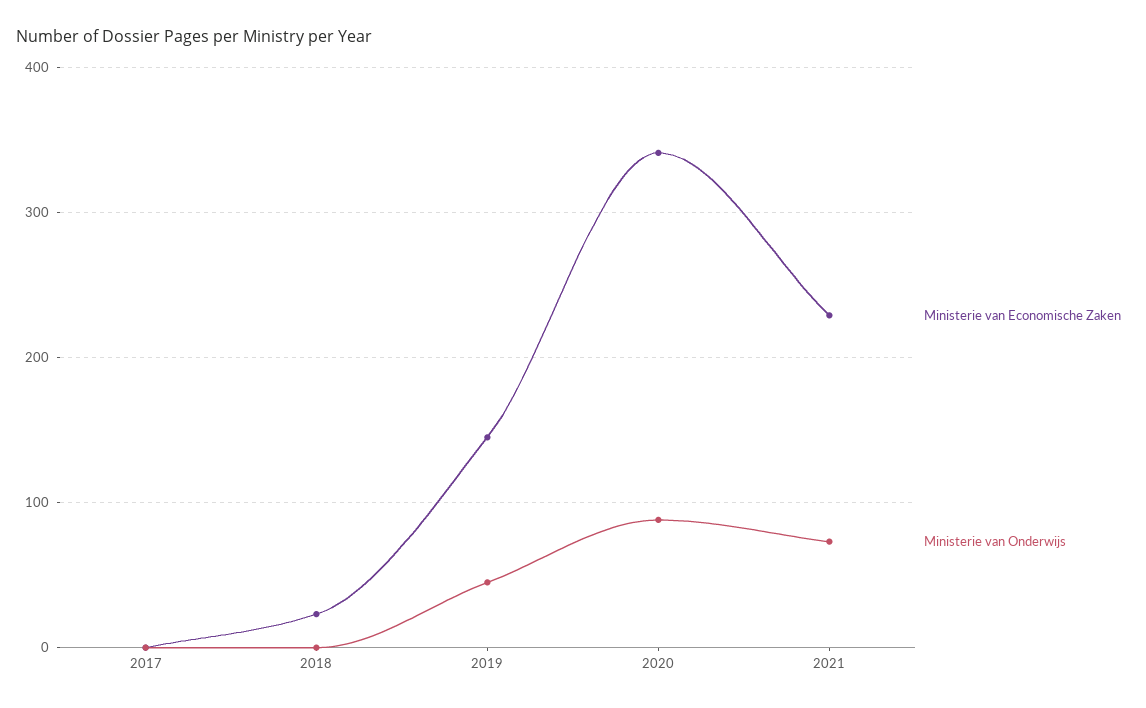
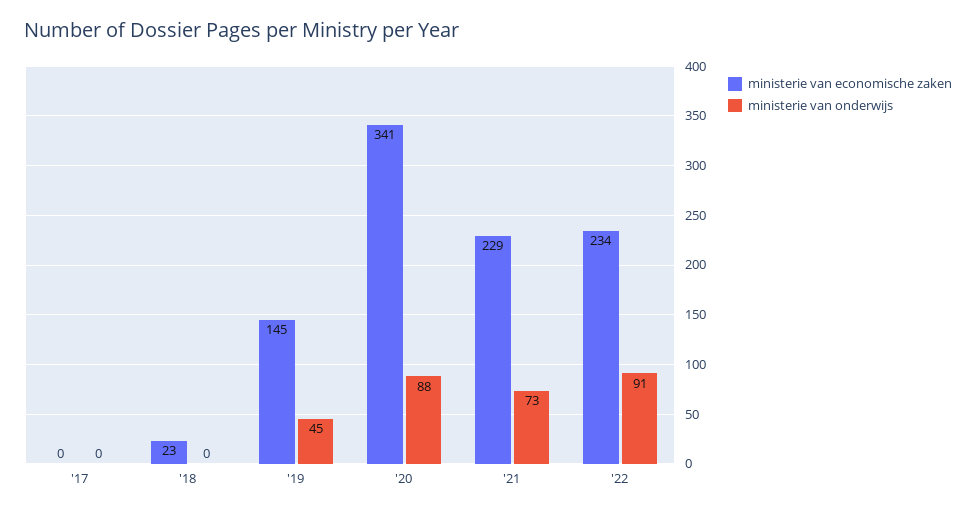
Ministerie van Economische Zaken, '22: none -> 234
Ministerie van Onderwijs, '22: none -> 91

